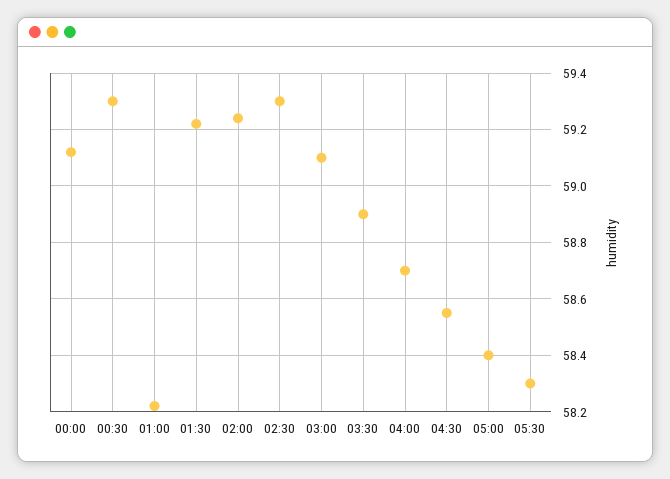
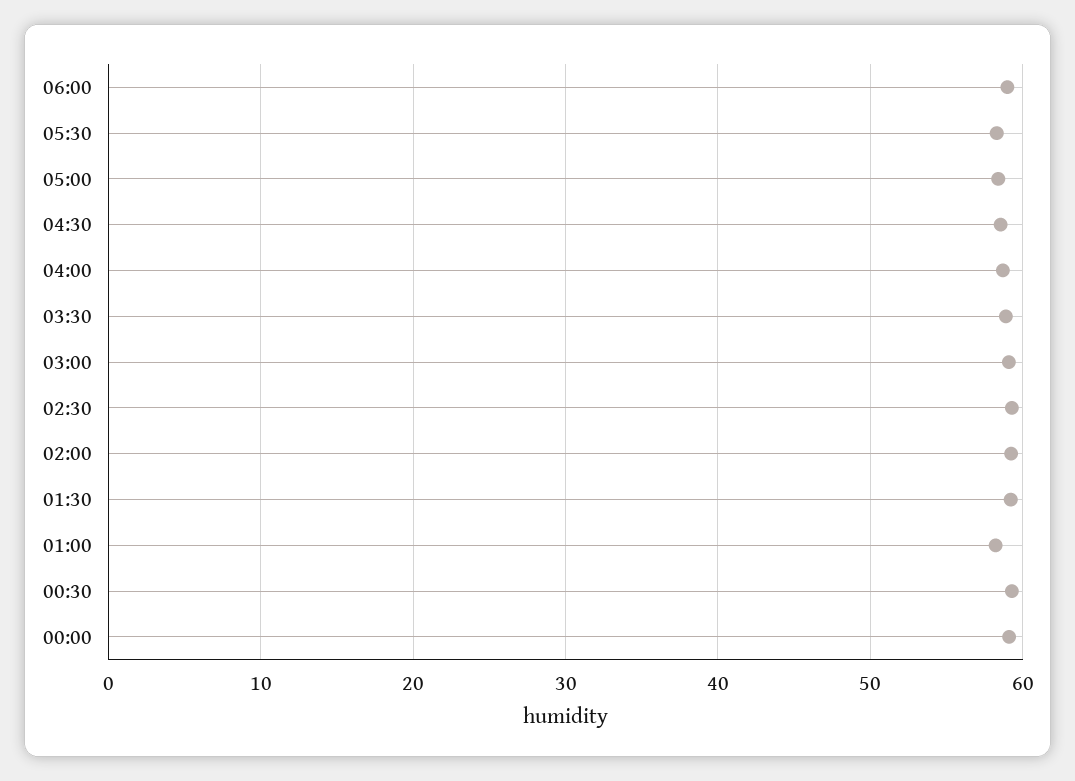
06:00: none -> 59

